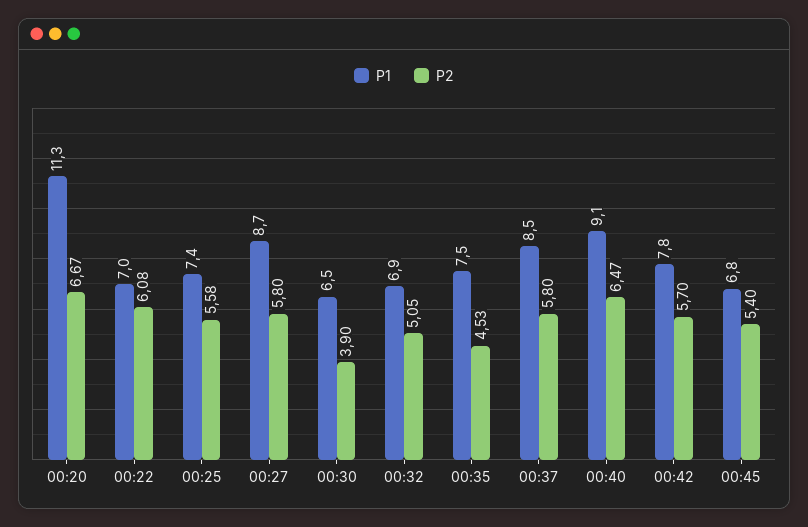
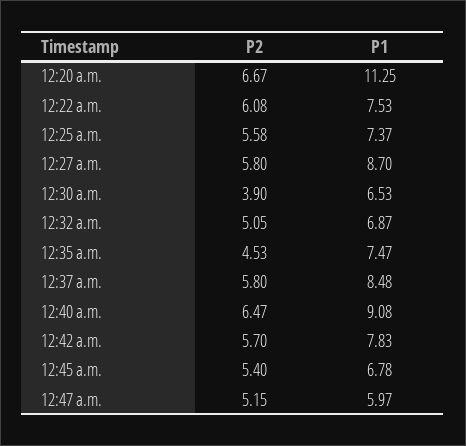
P1, 00:22: 7 -> 7.53
P2, 12:47 a.m.: none -> 5.15
P1, 12:47 a.m.: none -> 5.97

